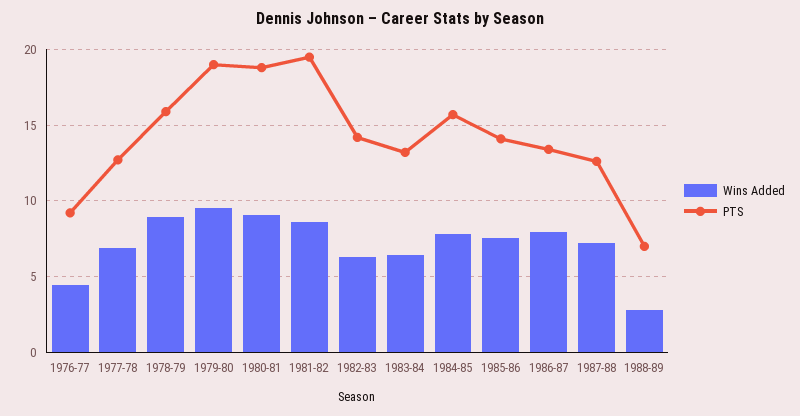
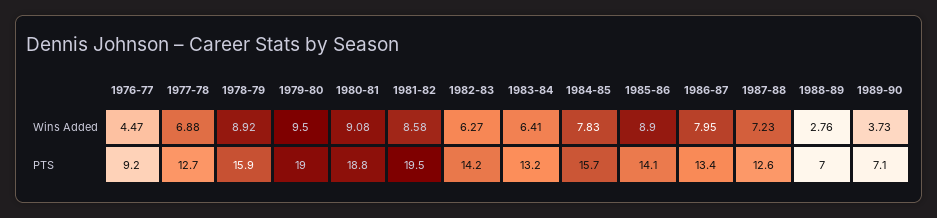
Wins Added, 1985-86: 7.5 -> 8.9
Wins Added, 1989-90: none -> 3.73
PTS, 1989-90: none -> 7.1

